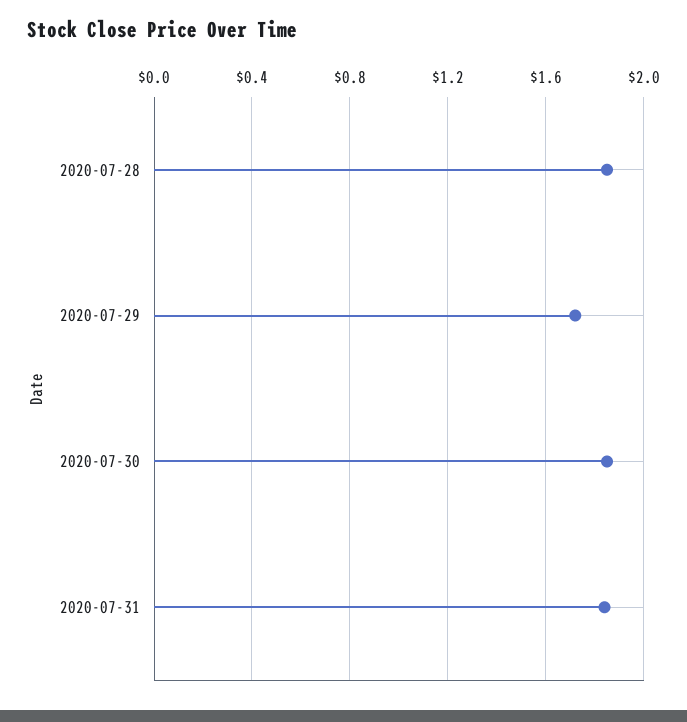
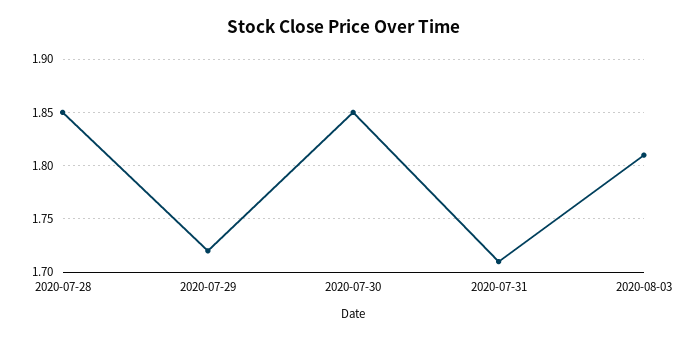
2020-07-31: 1.85 -> 1.71
2020-08-03: none -> 1.81

